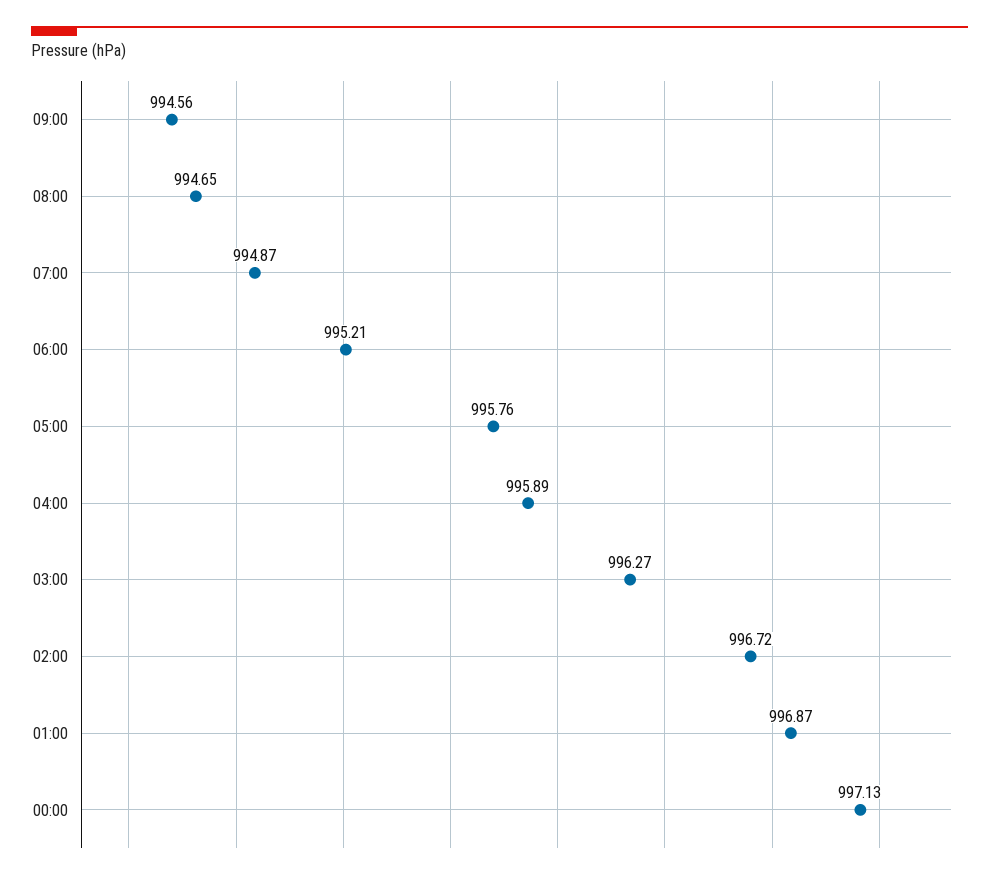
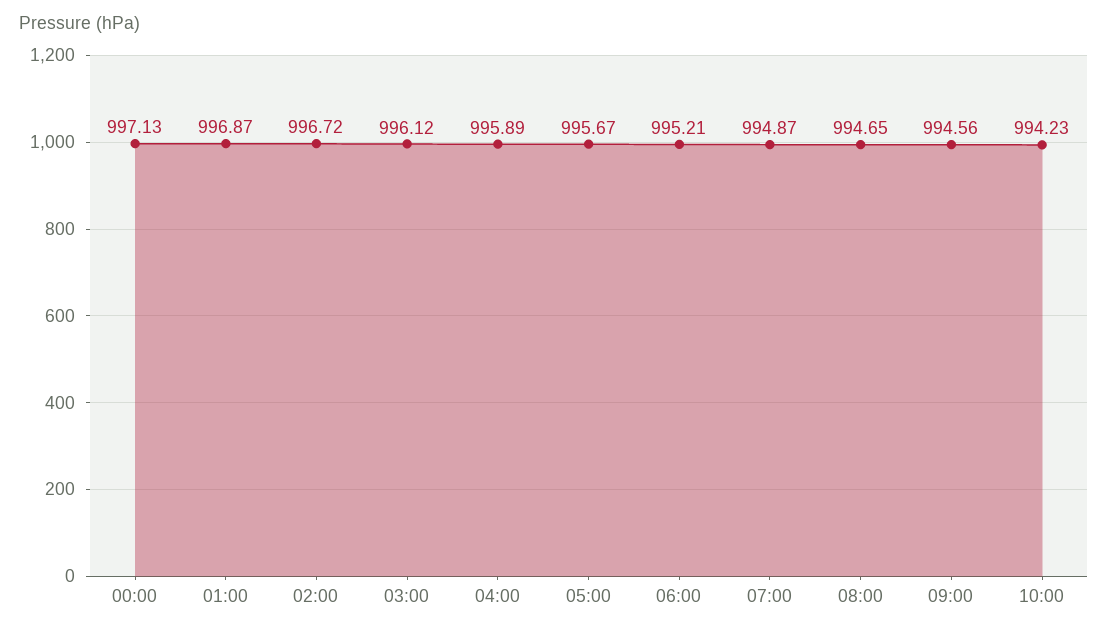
05:00: 995.76 -> 995.67
03:00: 996.27 -> 996.12
10:00: none -> 994.23

